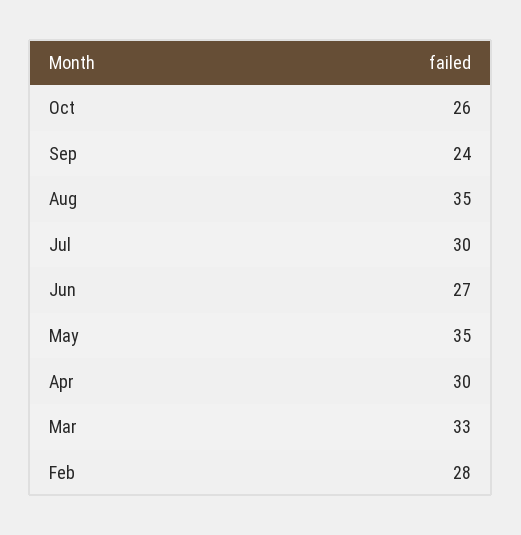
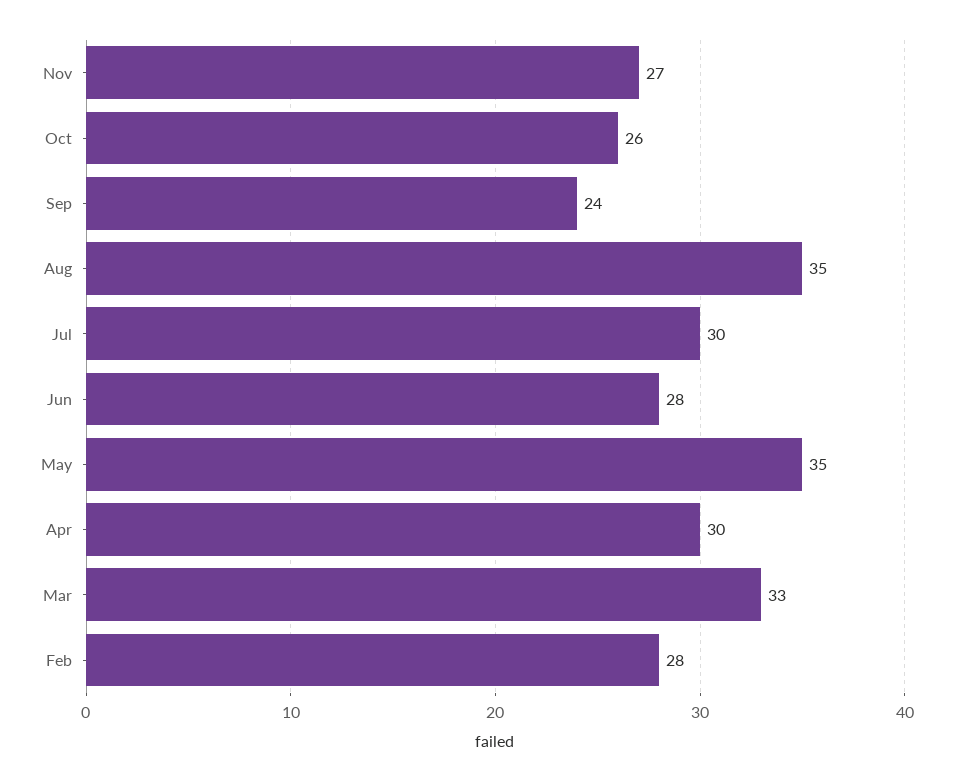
Jun: 27 -> 28
Nov: none -> 27

